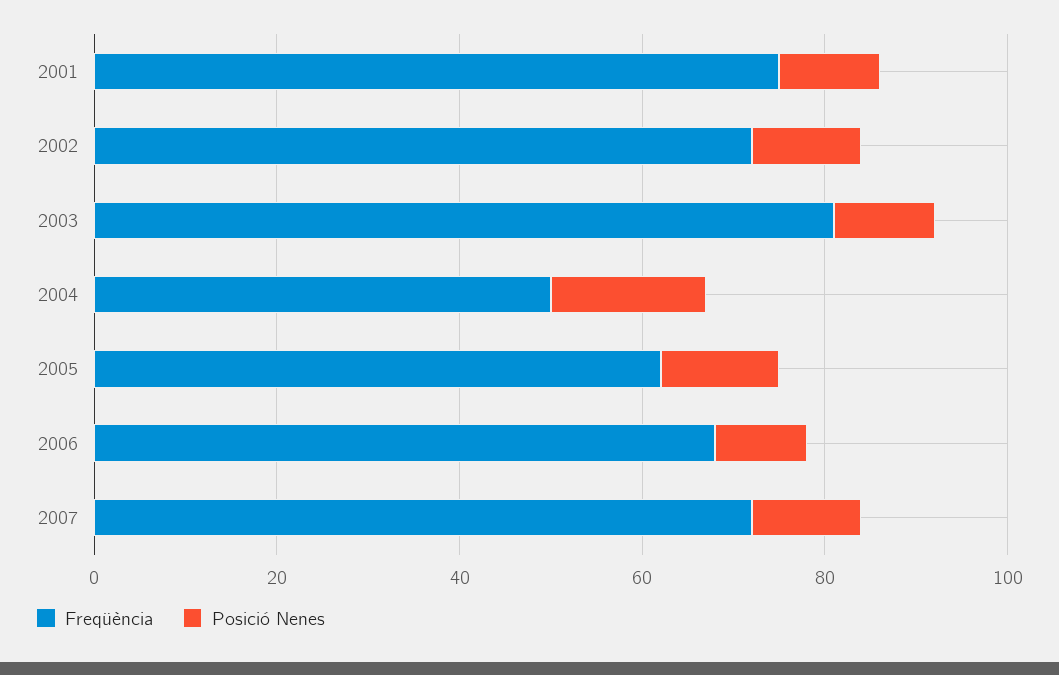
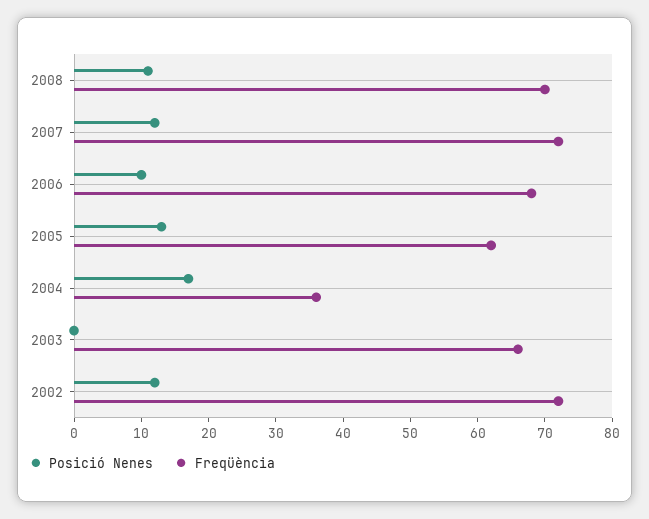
Freqüència, 2001: 75 -> none
Posició Nenes, 2001: 10 -> none
Freqüència, 2003: 80 -> 65
Posició Nenes, 2003: 10 -> 0
Freqüència, 2004: 50 -> 35
Posició Nenes, 2008: none -> 10
Freqüència, 2008: none -> 70

